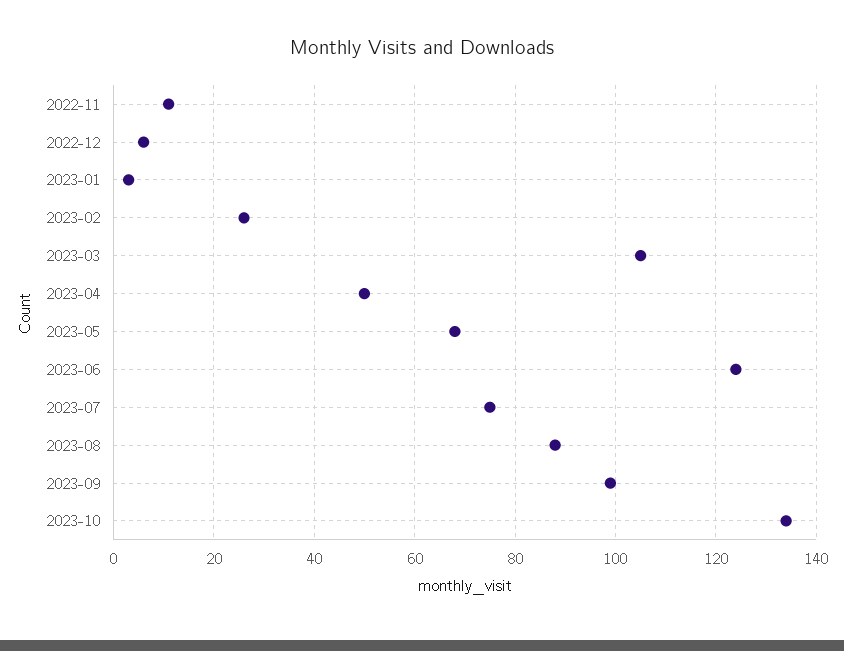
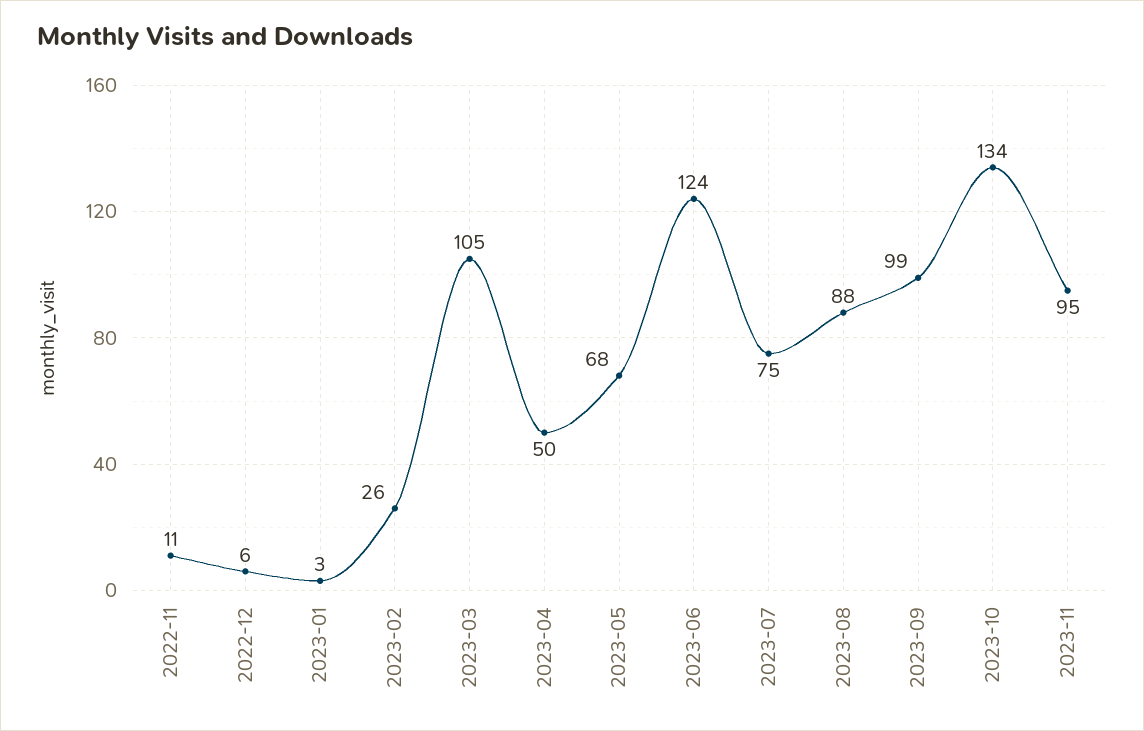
2023-11: none -> 95

